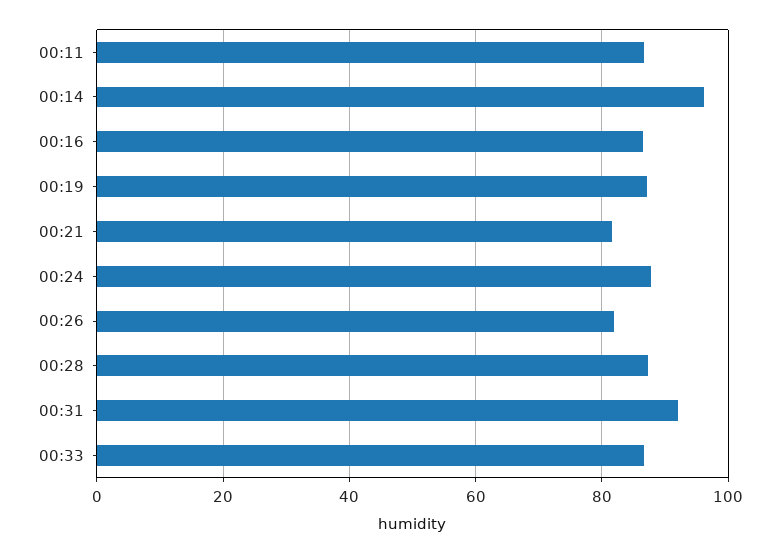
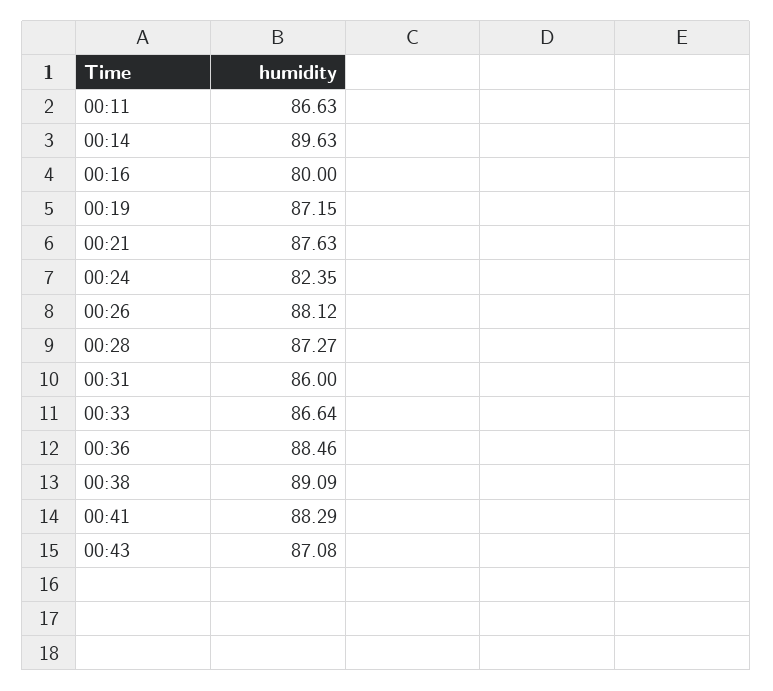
00:14: 96 -> 89.63
00:16: 86 -> 80
00:21: 82 -> 87.63
00:24: 88 -> 82.35
00:26: 82 -> 88.12
00:31: 92 -> 86
00:36: none -> 88.46
00:38: none -> 89.09
00:41: none -> 88.29
00:43: none -> 87.08

